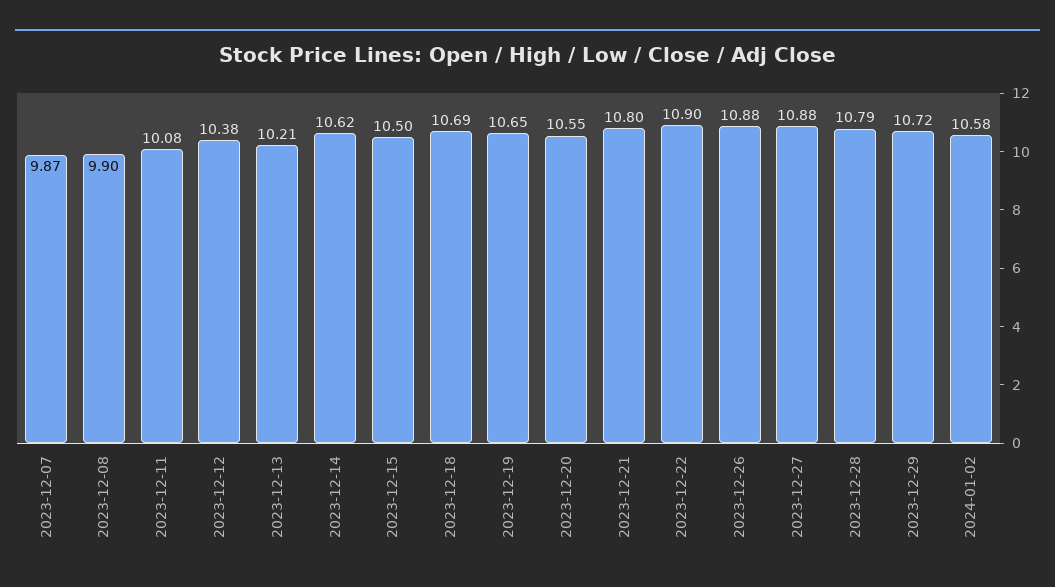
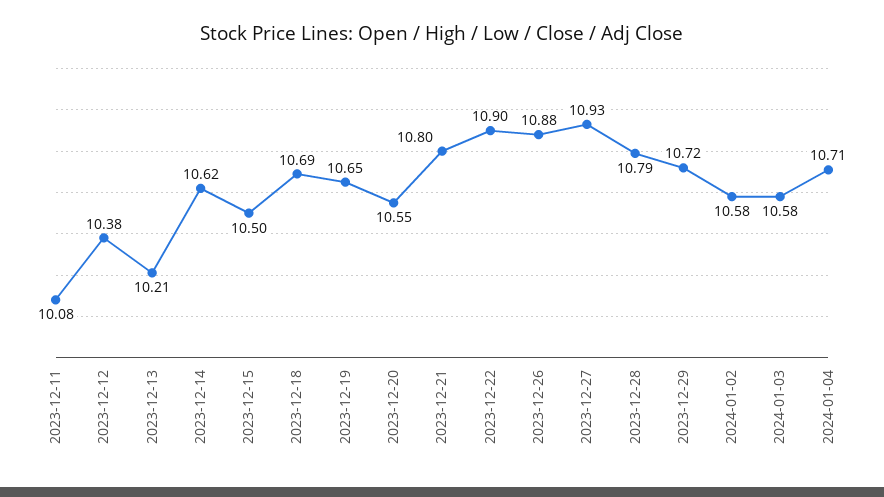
2023-12-07: 9.87 -> none
2023-12-08: 9.9 -> none
2023-12-27: 10.88 -> 10.93
2024-01-03: none -> 10.58
2024-01-04: none -> 10.71

